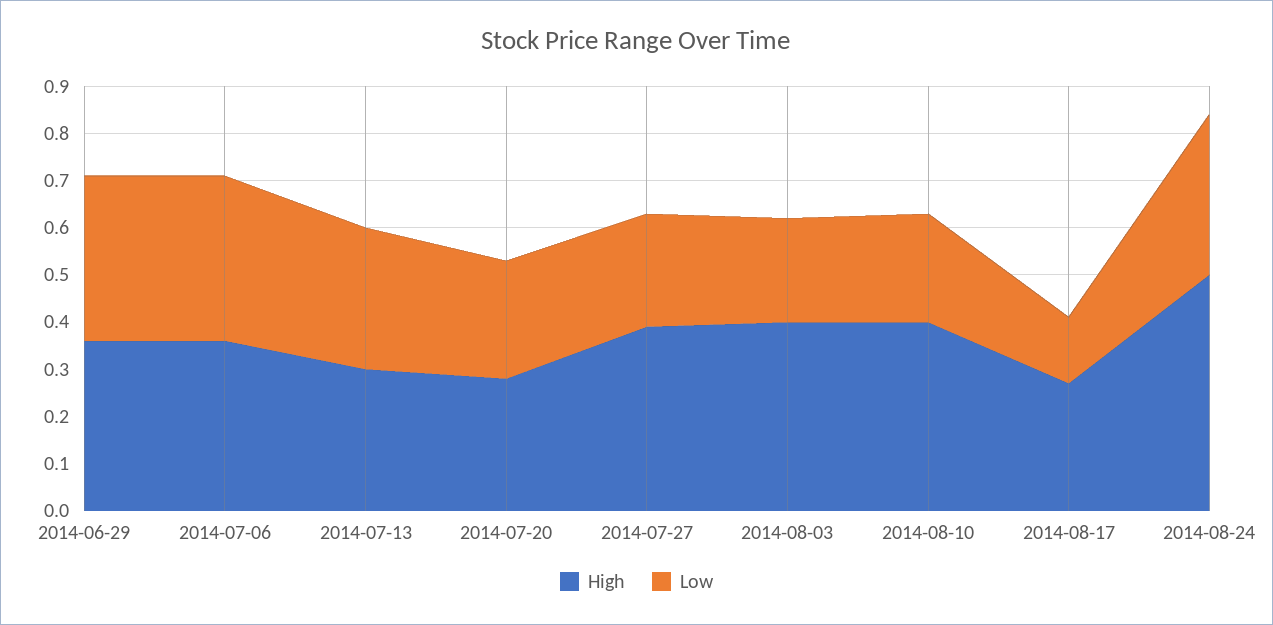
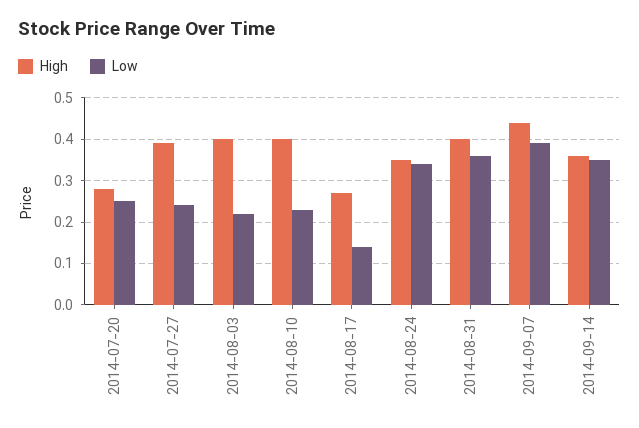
High, 2014-06-29: 0.35 -> none
Low, 2014-06-29: 0.35 -> none
High, 2014-07-06: 0.35 -> none
Low, 2014-07-06: 0.35 -> none
High, 2014-07-13: 0.3 -> none
Low, 2014-07-13: 0.3 -> none
High, 2014-08-24: 0.5 -> 0.35
High, 2014-08-31: none -> 0.4
Low, 2014-08-31: none -> 0.35
High, 2014-09-07: none -> 0.45
Low, 2014-09-07: none -> 0.4
High, 2014-09-14: none -> 0.35
Low, 2014-09-14: none -> 0.35

